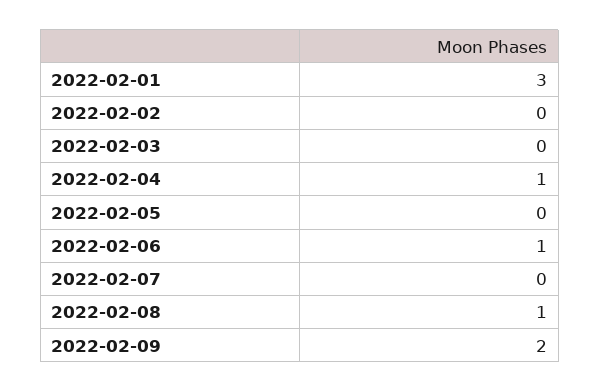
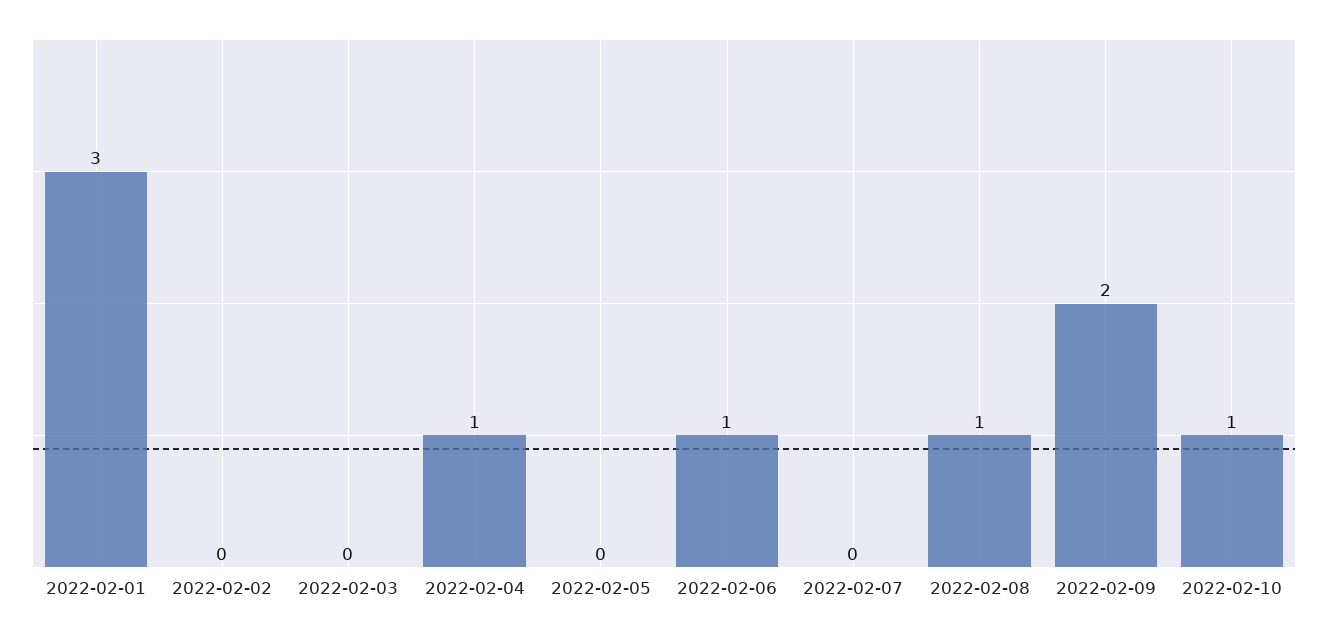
2022-02-10: none -> 1

